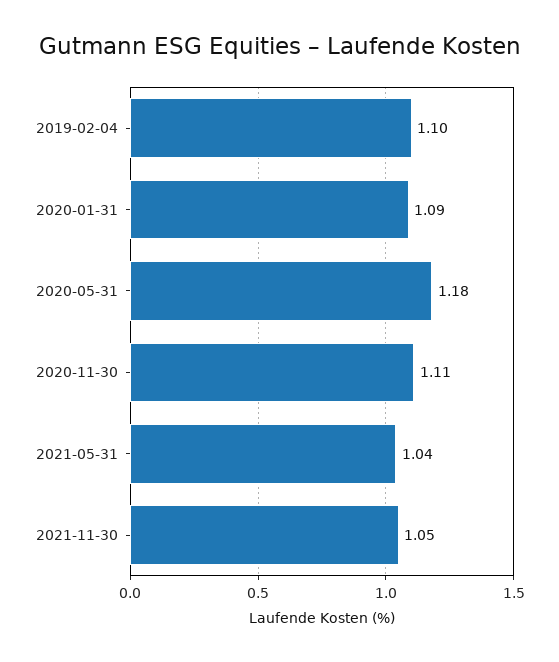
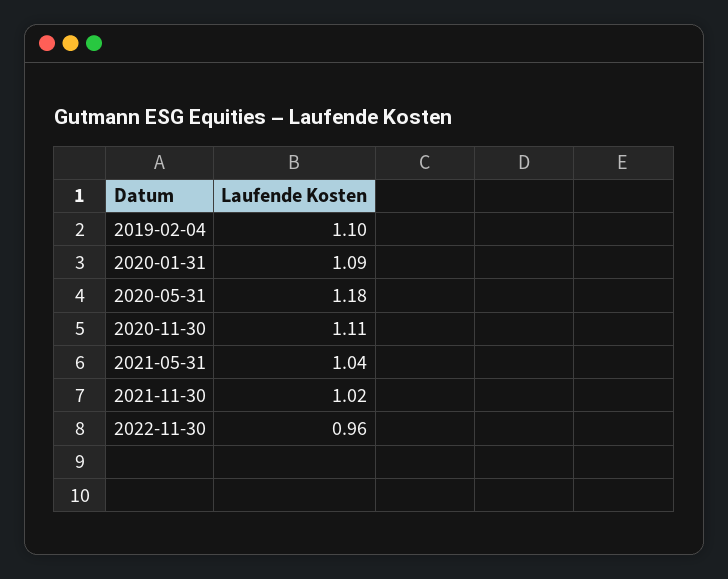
2021-11-30: 1.05 -> 1.02
2022-11-30: none -> 0.96

